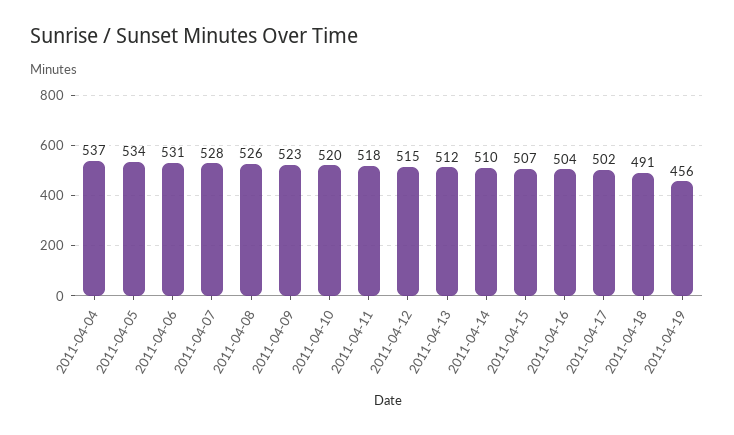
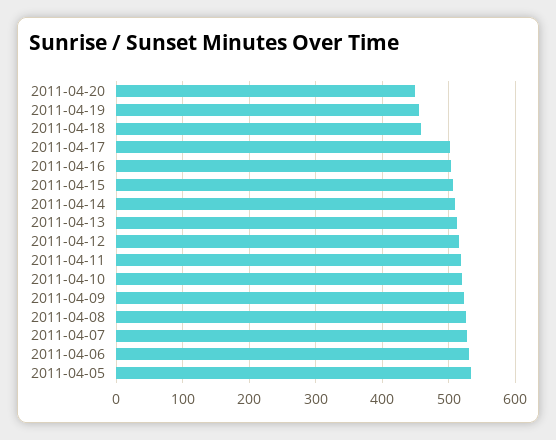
2011-04-04: 537 -> none
2011-04-18: 491 -> 460
2011-04-20: none -> 450

